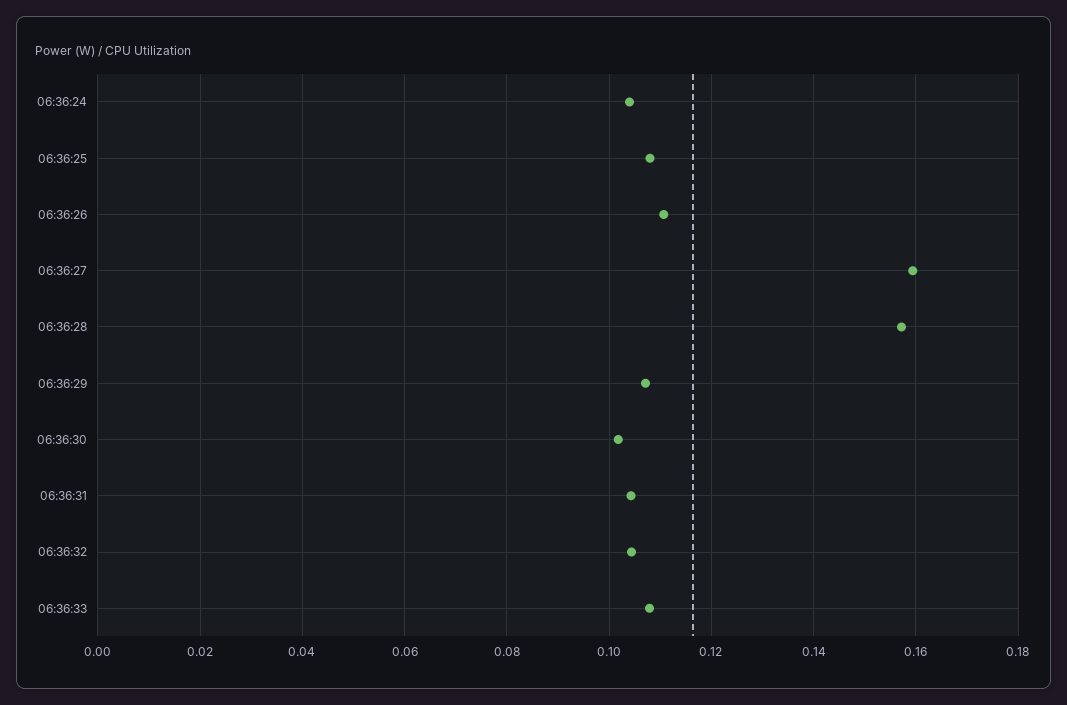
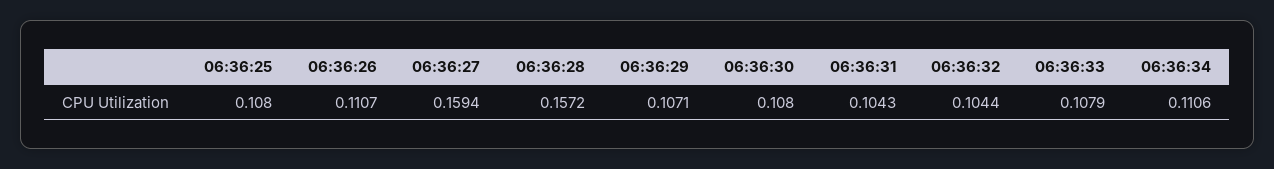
06:36:24: 0.104 -> none
06:36:30: 0.102 -> 0.108
06:36:34: none -> 0.1106

